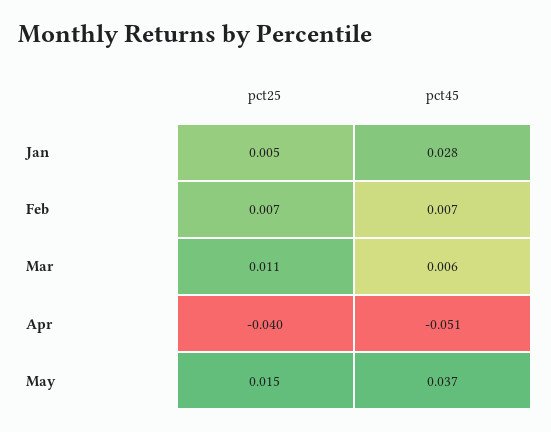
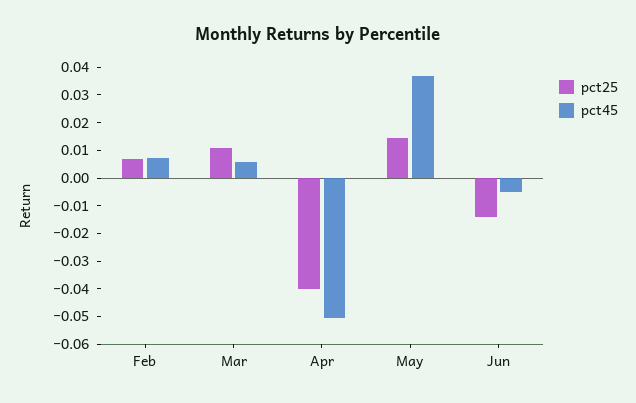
pct25, Jan: 0.005 -> none
pct45, Jan: 0.028 -> none
pct25, Jun: none -> -0.015
pct45, Jun: none -> -0.005

